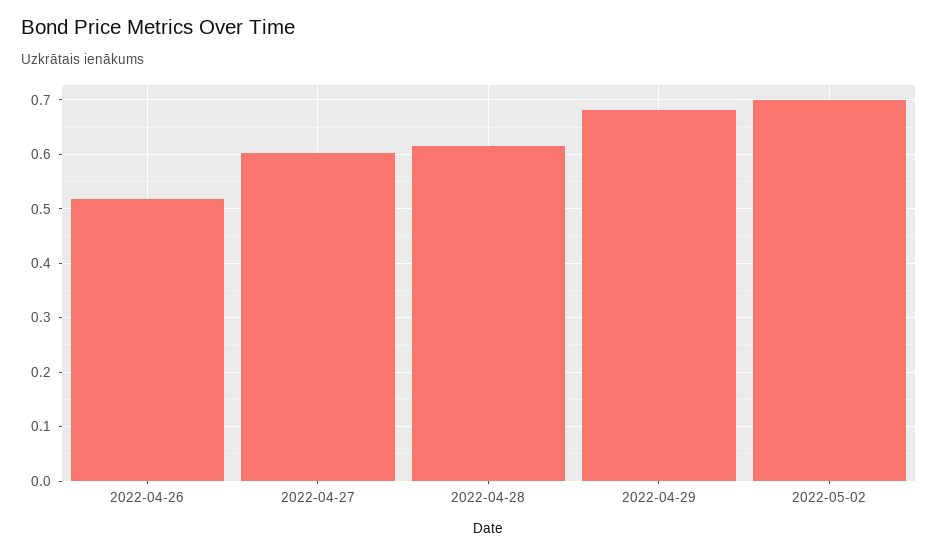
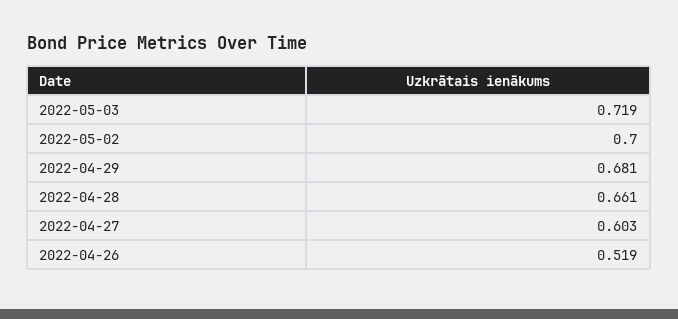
2022-04-28: 0.62 -> 0.661
2022-05-03: none -> 0.719

